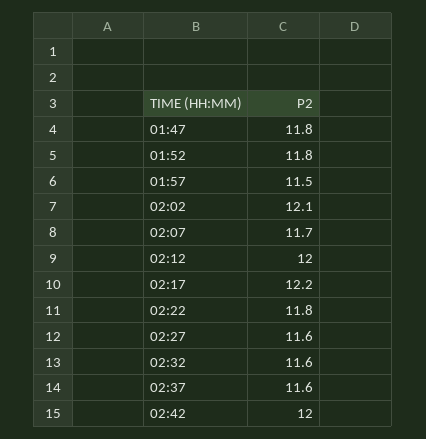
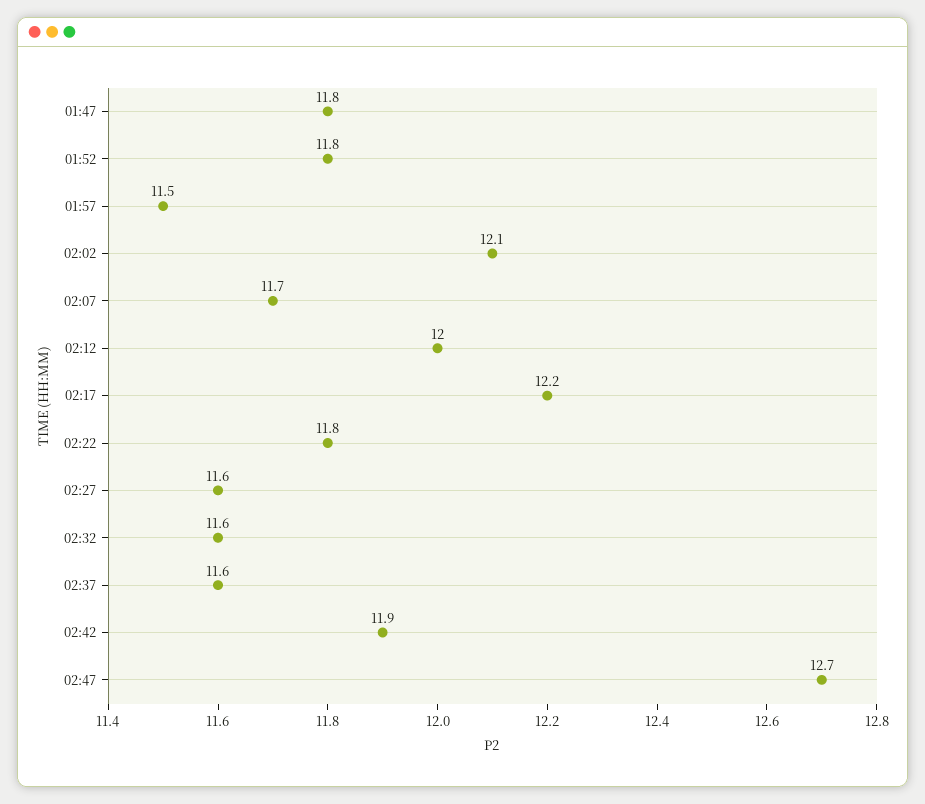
02:42: 12 -> 11.9
02:47: none -> 12.7

